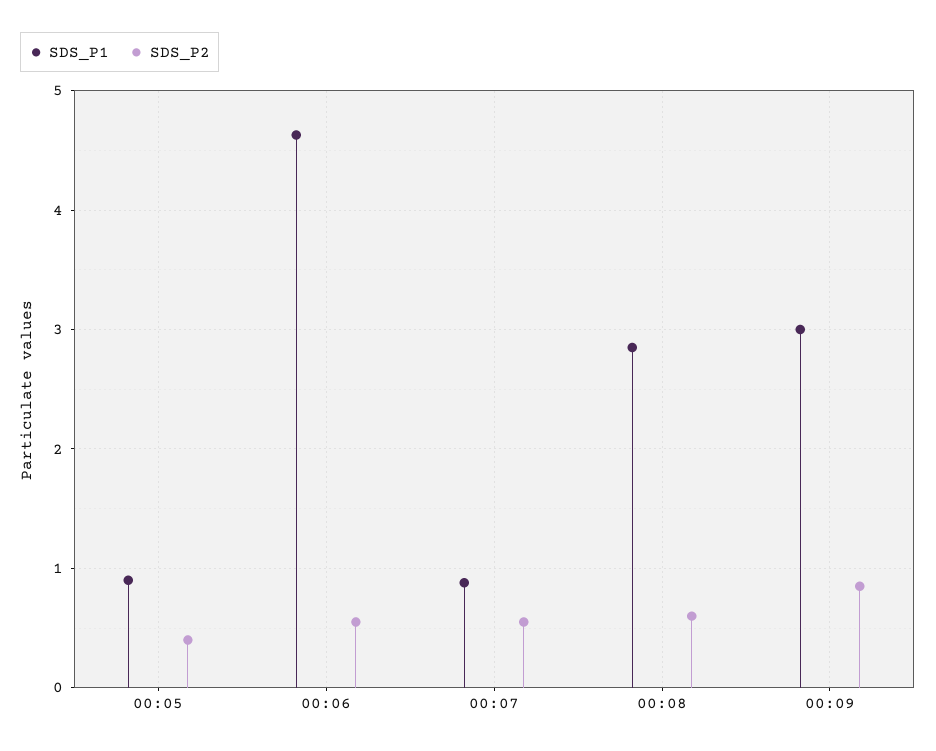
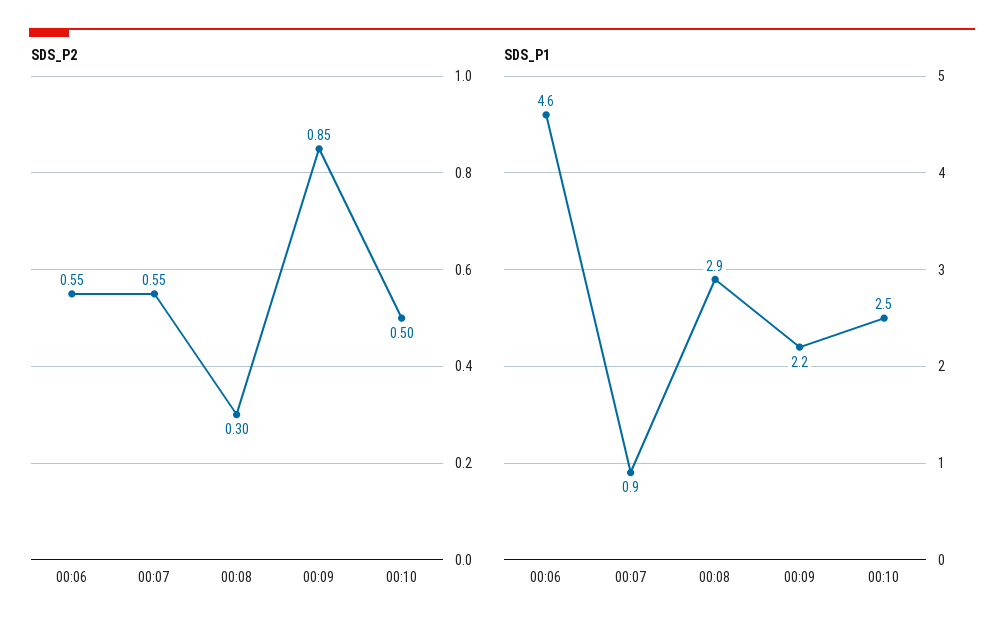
SDS_P1, 00:05: 0.9 -> none
SDS_P2, 00:05: 0.4 -> none
SDS_P2, 00:08: 0.6 -> 0.3
SDS_P1, 00:09: 3 -> 2.2
SDS_P2, 00:10: none -> 0.5
SDS_P1, 00:10: none -> 2.5

